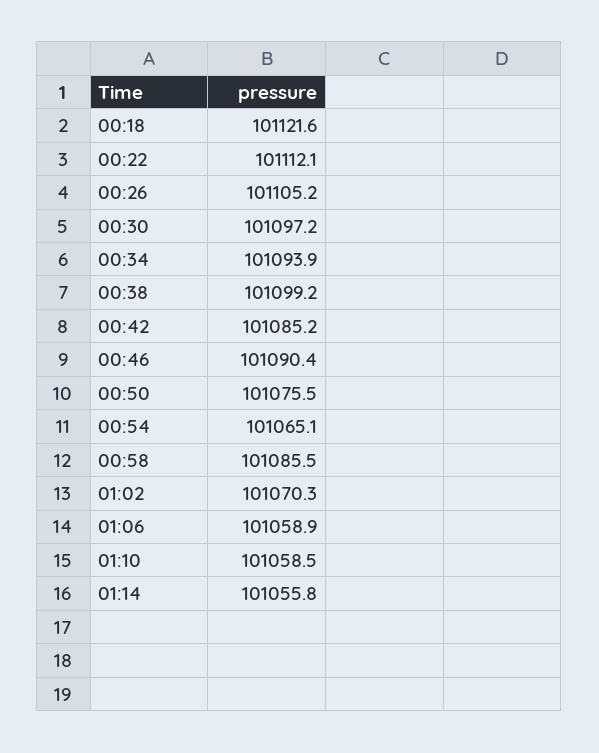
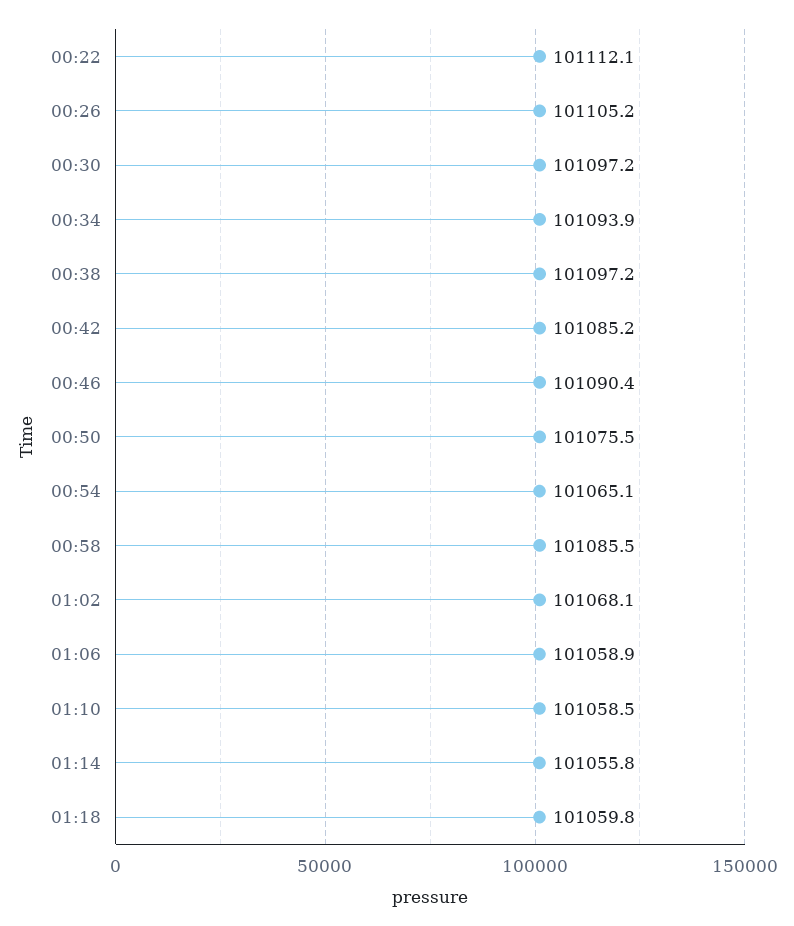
00:18: 101121.6 -> none
00:38: 101099.2 -> 101097.2
01:02: 101070.3 -> 101068.1
01:18: none -> 101059.8

